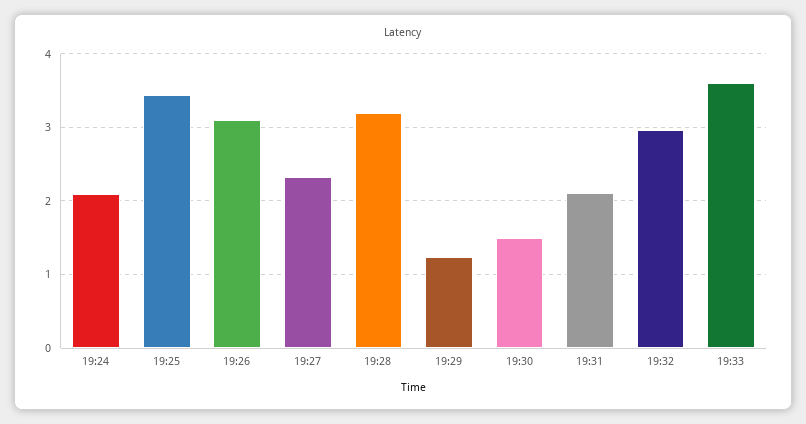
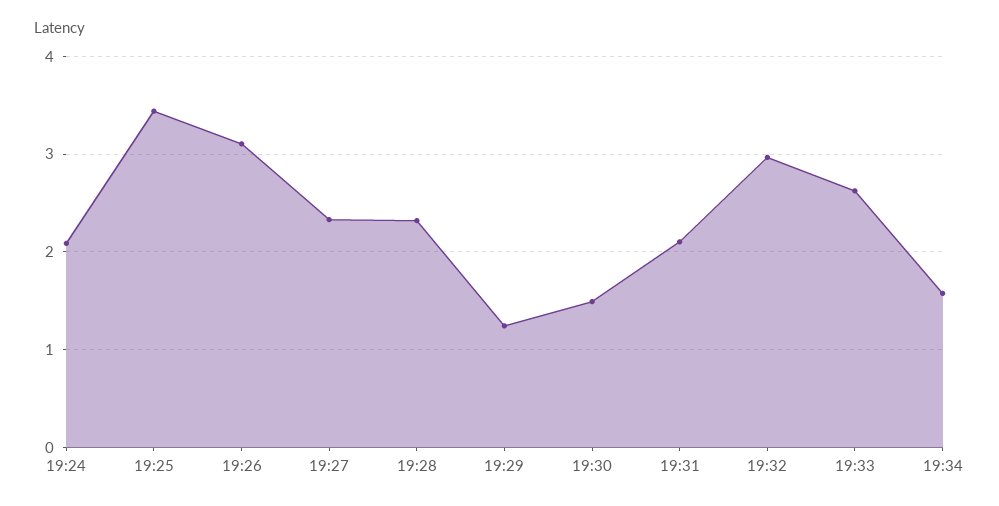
19:28: 3.2 -> 2.3
19:33: 3.6 -> 2.6
19:34: none -> 1.6

